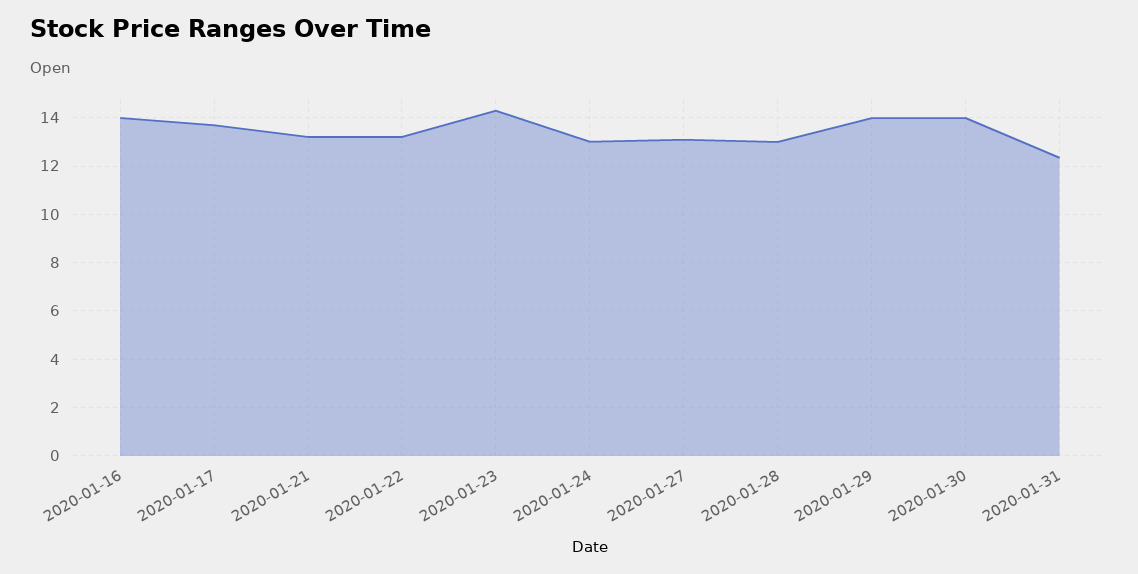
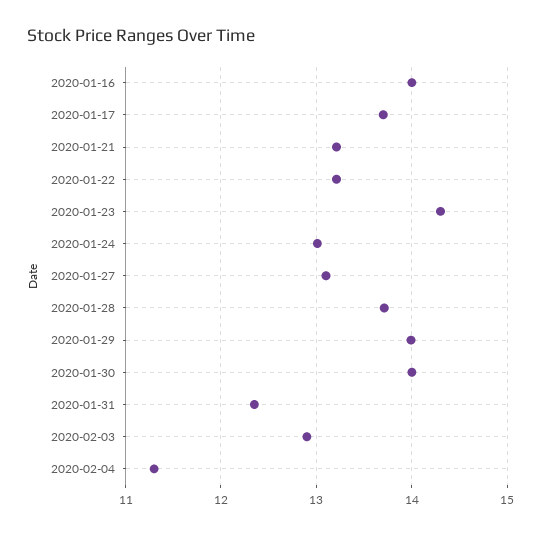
2020-01-28: 13 -> 13.7
2020-02-03: none -> 12.9
2020-02-04: none -> 11.3

